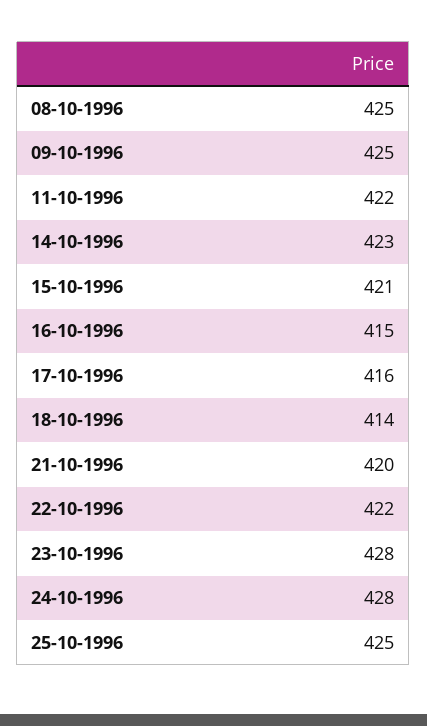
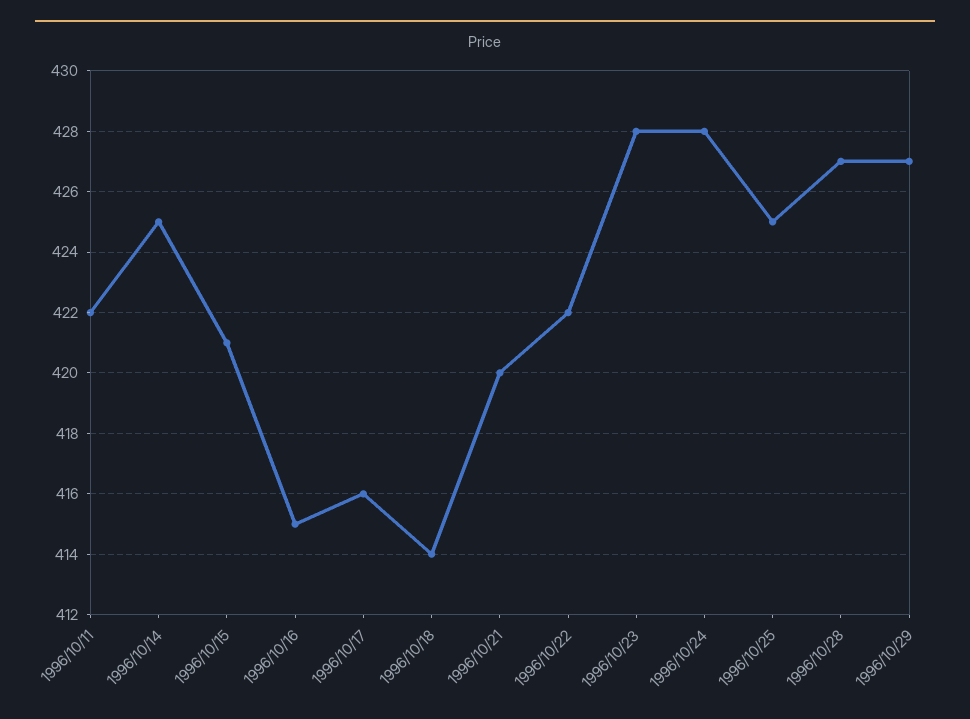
08-10-1996: 425 -> none
09-10-1996: 425 -> none
14-10-1996: 423 -> 425
1996/10/28: none -> 427
1996/10/29: none -> 427

